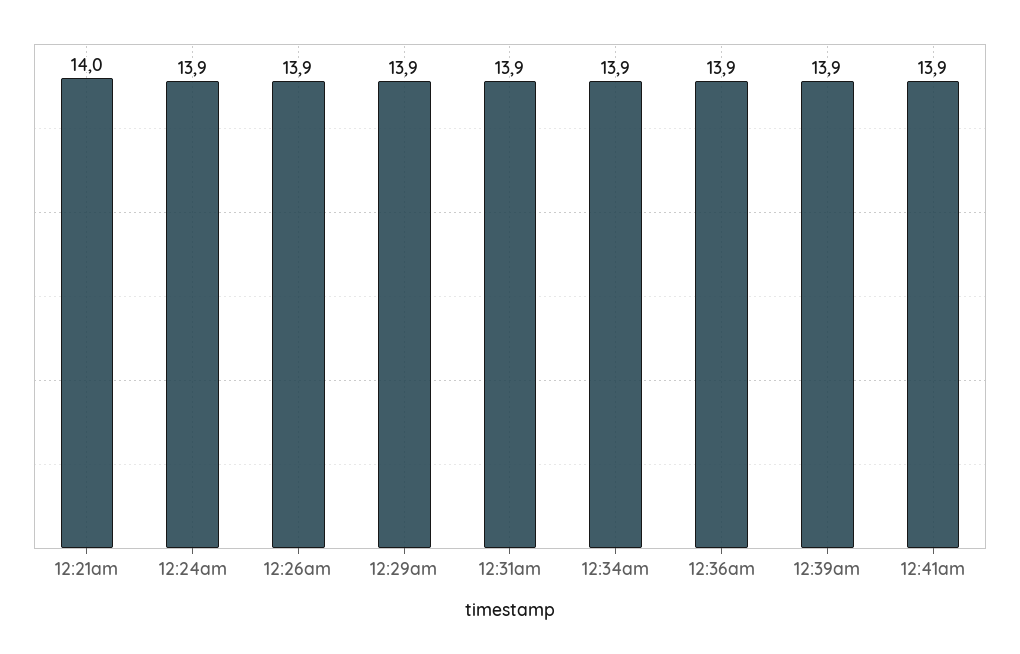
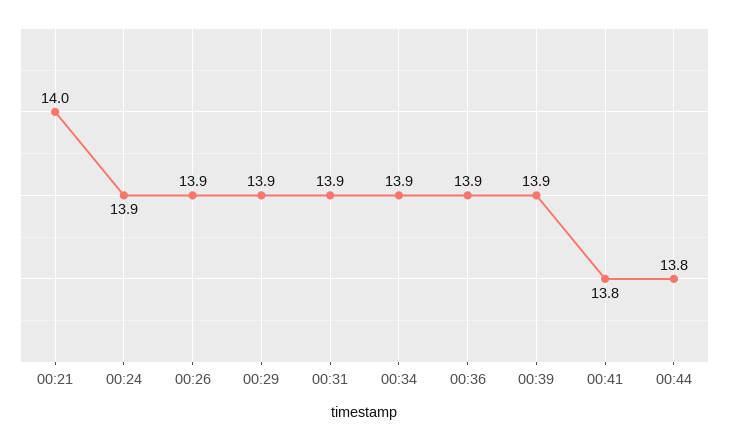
12:41am: 13.9 -> 13.8
00:44: none -> 13.8

